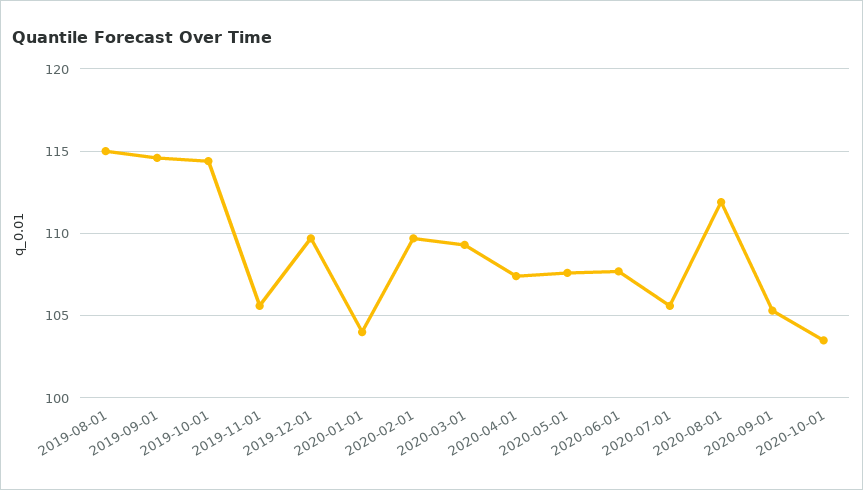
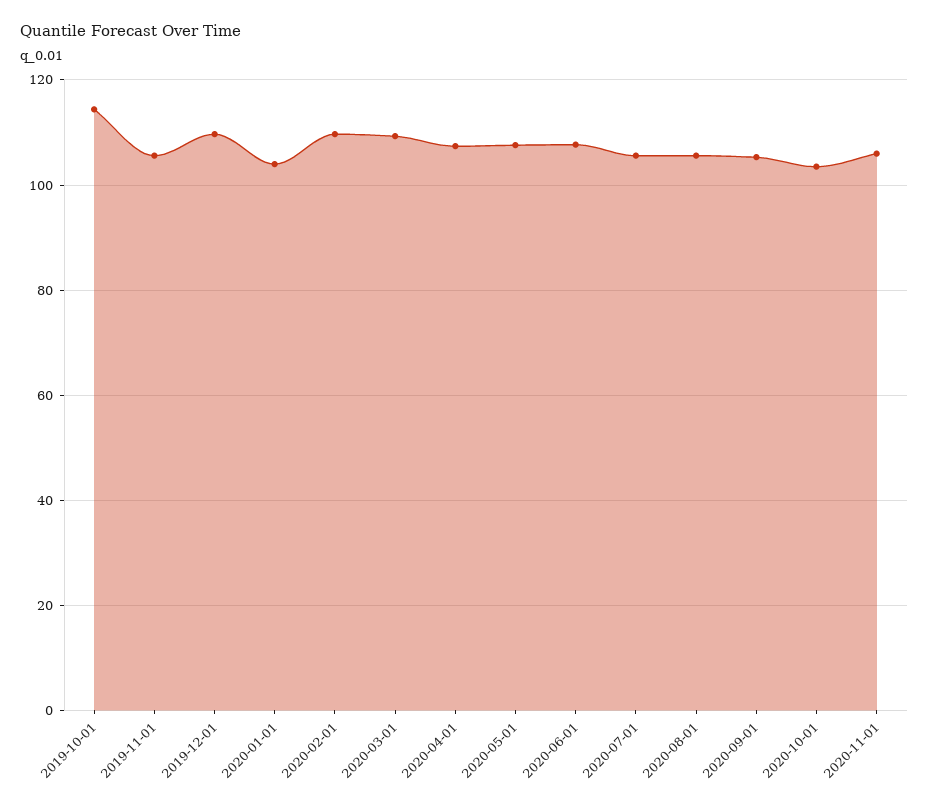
2019-08-01: 115 -> none
2019-09-01: 114.5 -> none
2020-08-01: 112 -> 106
2020-11-01: none -> 106

